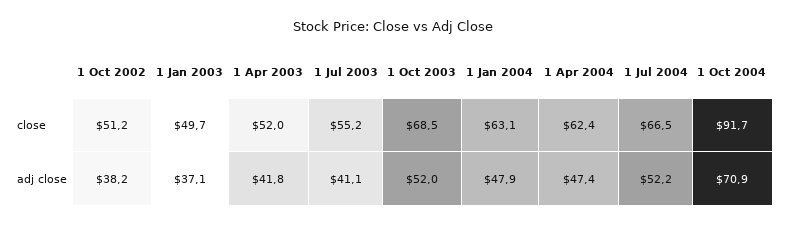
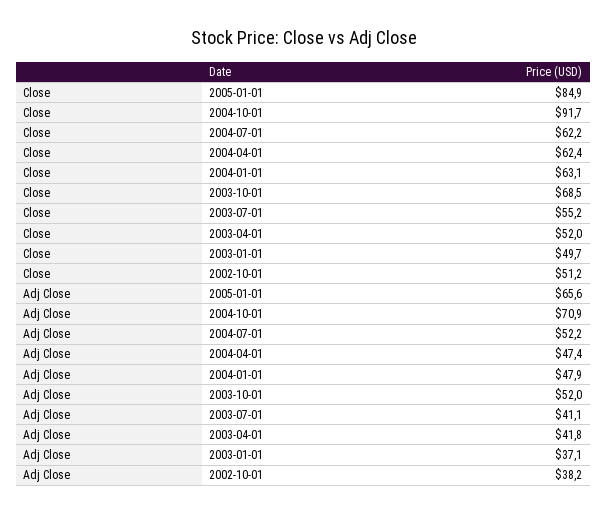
1 Jul 2004, close: 66.5 -> 62.2
2005-01-01, close: none -> 84.9
2005-01-01, adj close: none -> 65.6

